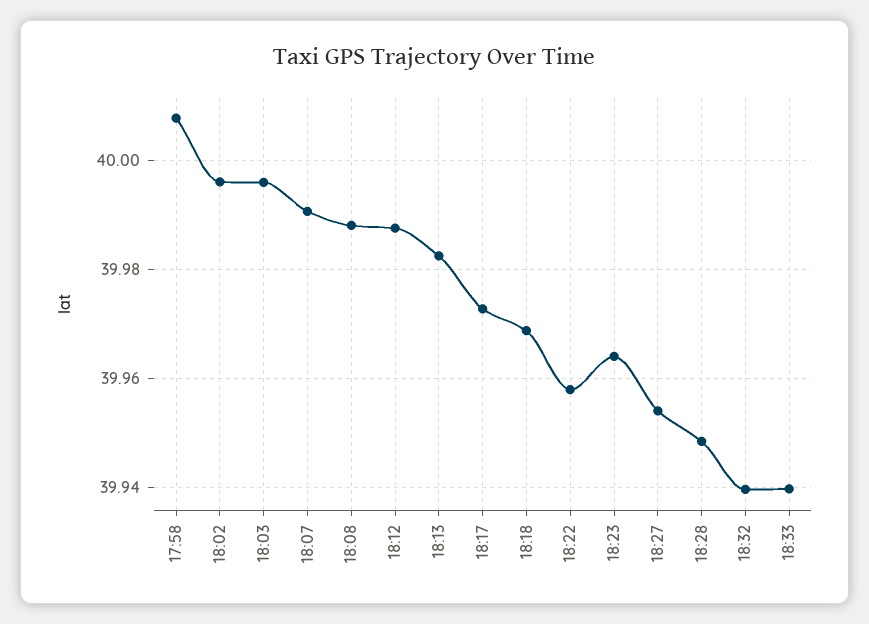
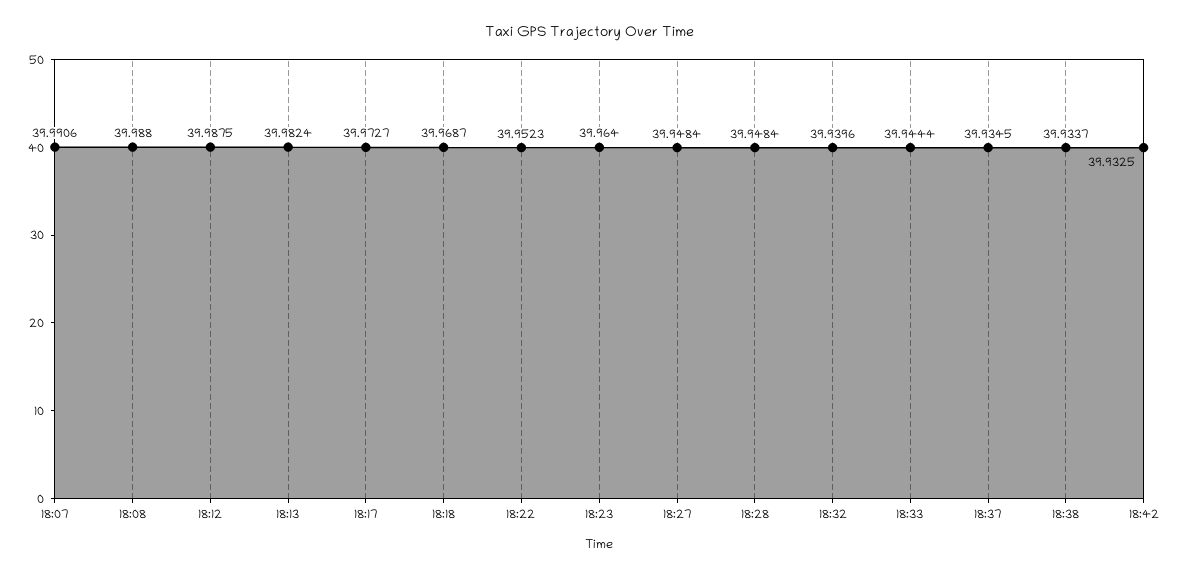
17:58: 40.008 -> none
18:02: 39.996 -> none
18:03: 39.996 -> none
18:22: 39.958 -> 39.9523
18:27: 39.954 -> 39.9484
18:33: 39.94 -> 39.9444
18:37: none -> 39.9345
18:38: none -> 39.9337
18:42: none -> 39.9325

